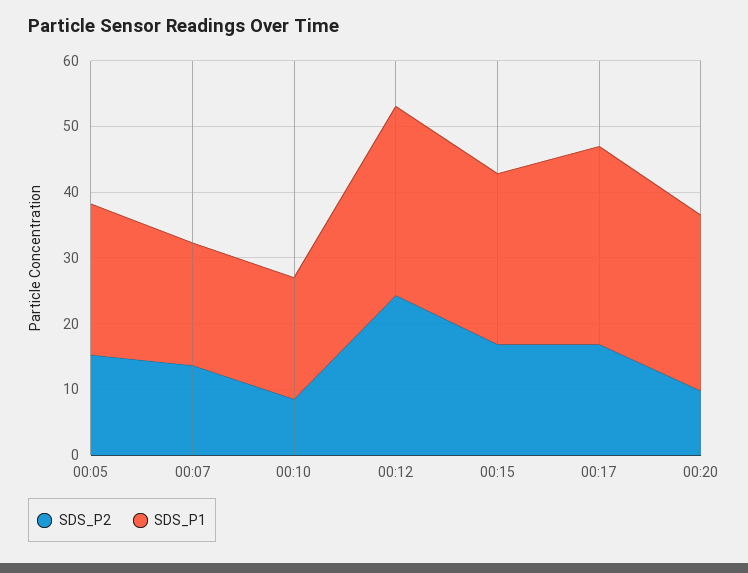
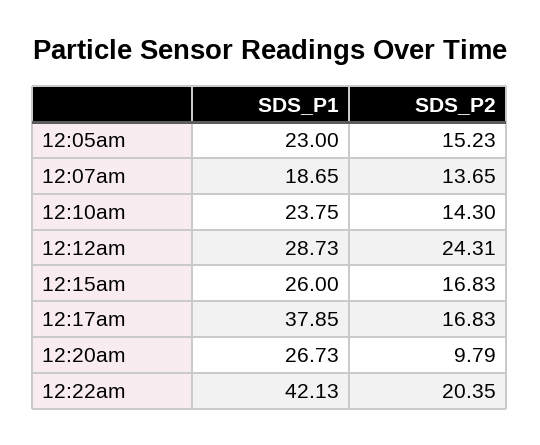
SDS_P2, 00:10: 8 -> 14.3
SDS_P1, 00:10: 18 -> 23.75
SDS_P1, 00:17: 30 -> 37.85
SDS_P1, 12:22am: none -> 42.13
SDS_P2, 12:22am: none -> 20.35

